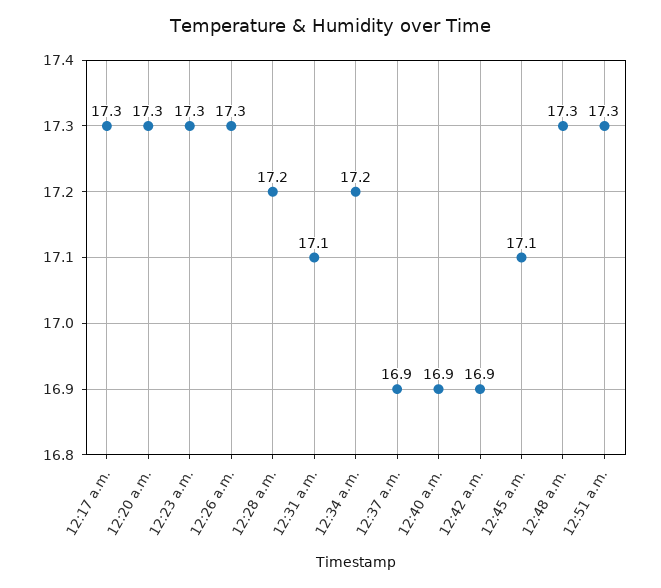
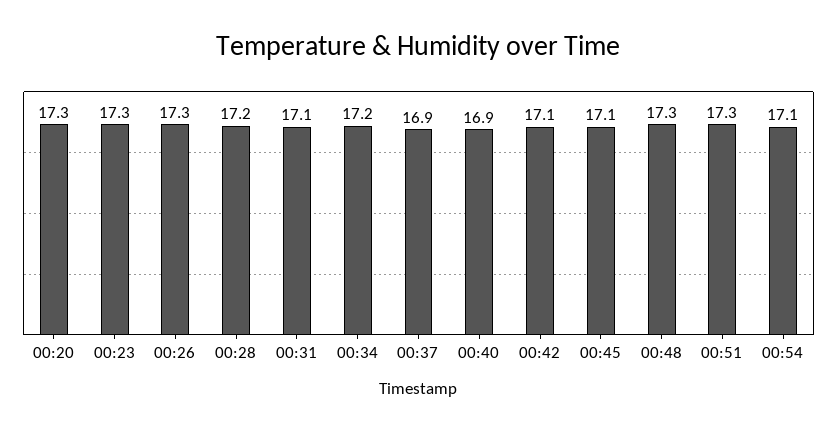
12:17 a.m.: 17.3 -> none
12:42 a.m.: 16.9 -> 17.1
00:54: none -> 17.1

